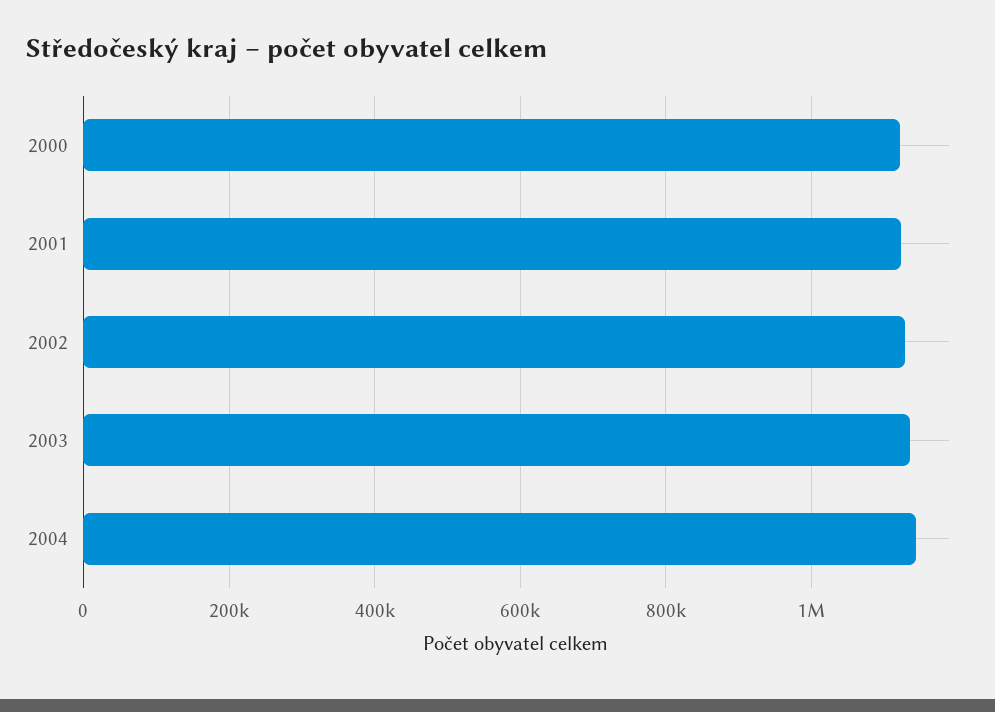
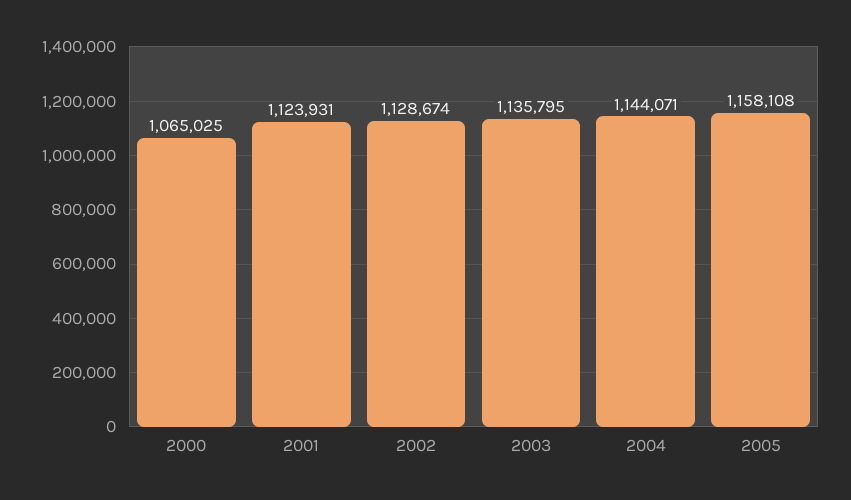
2000: 1120000 -> 1065025
2005: none -> 1158108

